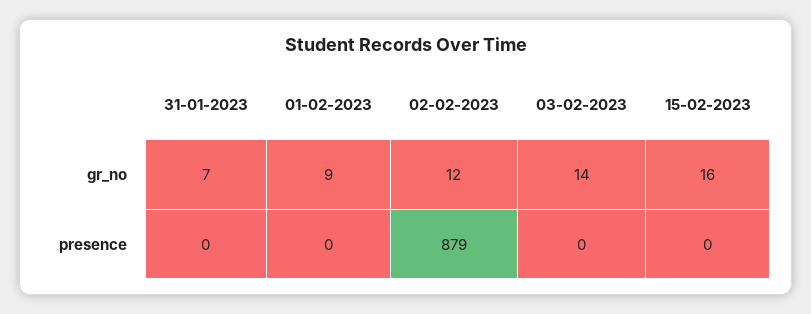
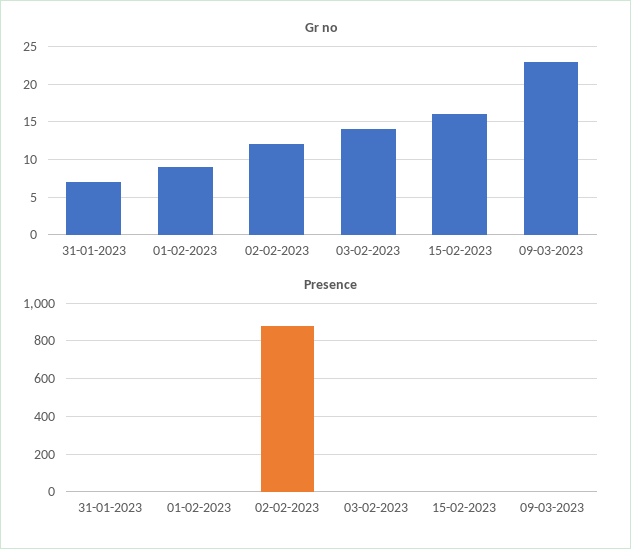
gr_no, 09-03-2023: none -> 23
presence, 09-03-2023: none -> 0

